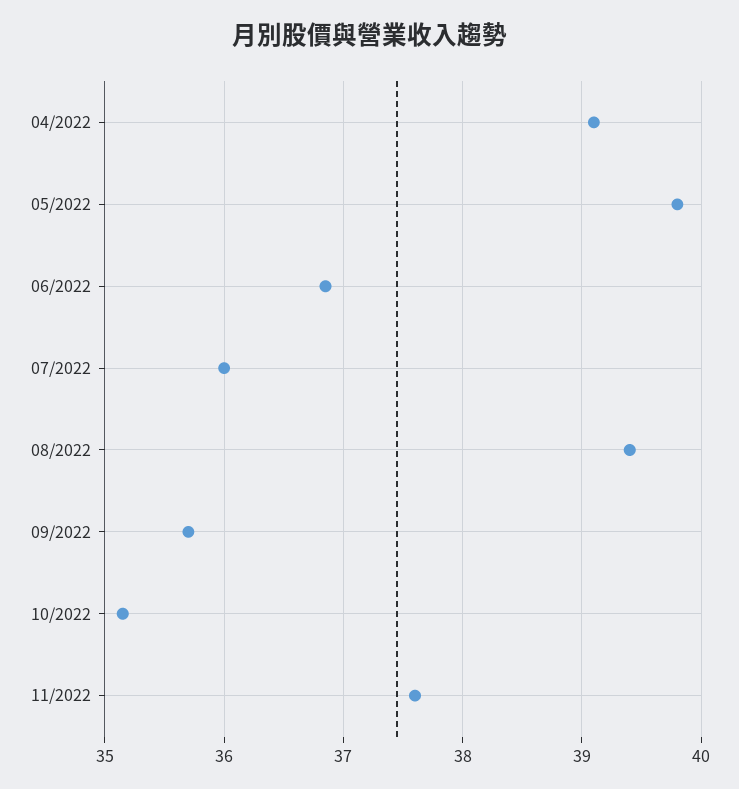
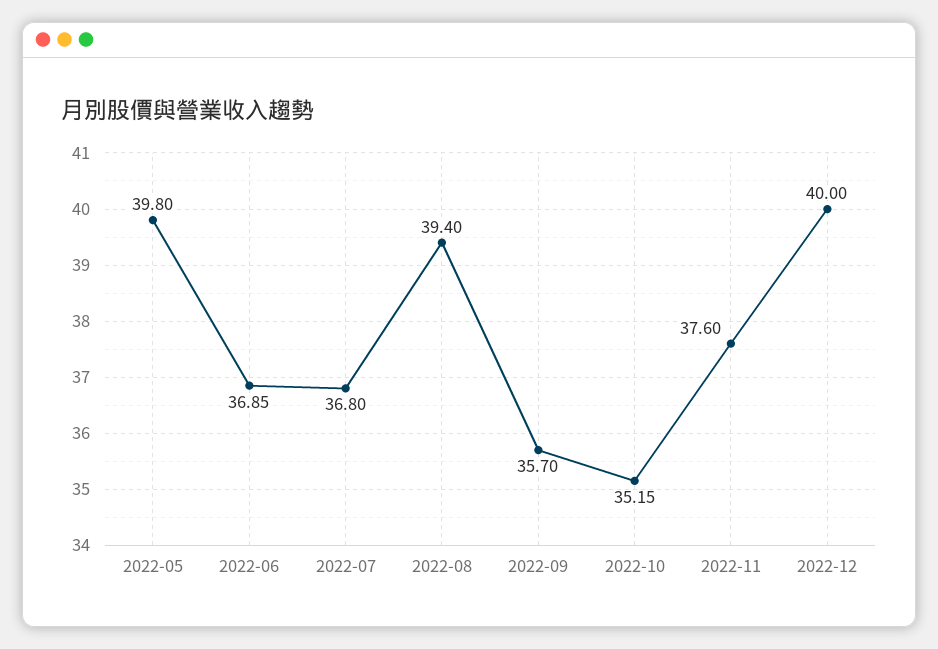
04/2022: 39.1 -> none
07/2022: 36 -> 36.8
2022-12: none -> 40

